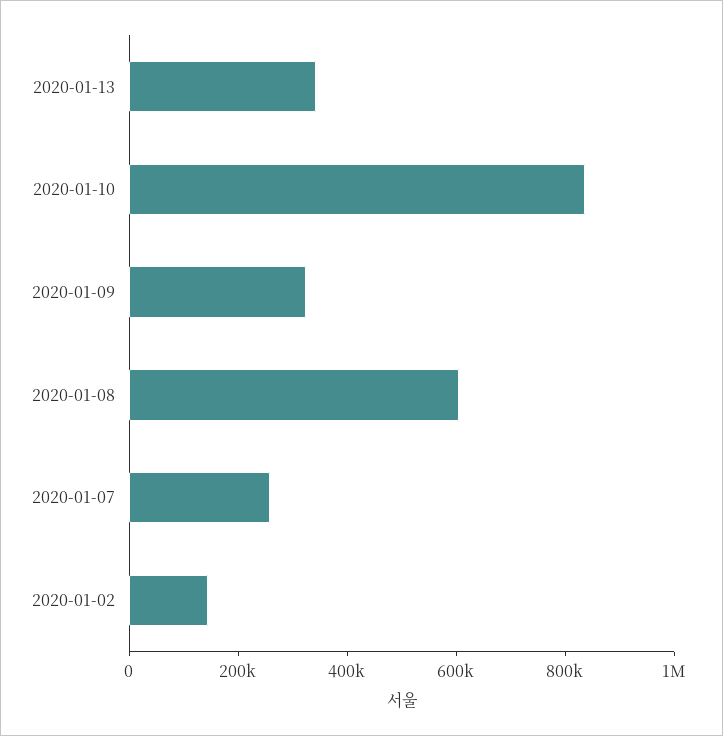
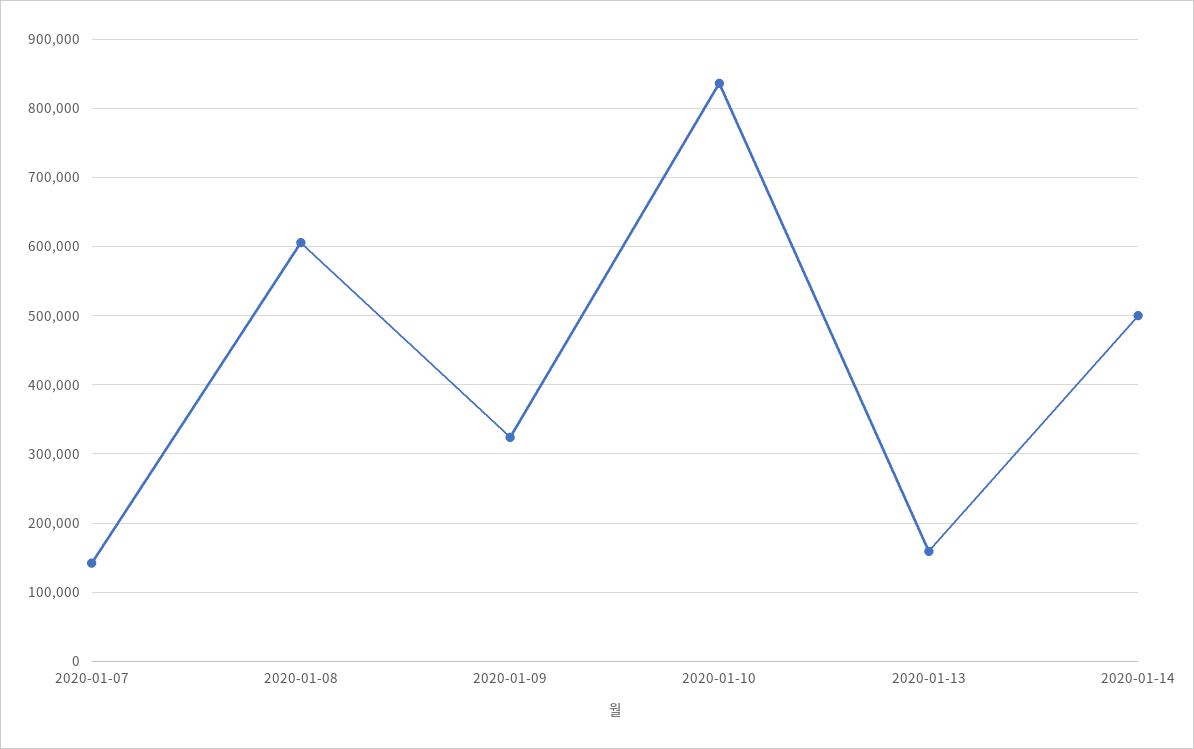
2020-01-13: 350000 -> 160000
2020-01-07: 250000 -> 140000
2020-01-02: 150000 -> none
2020-01-14: none -> 500000

